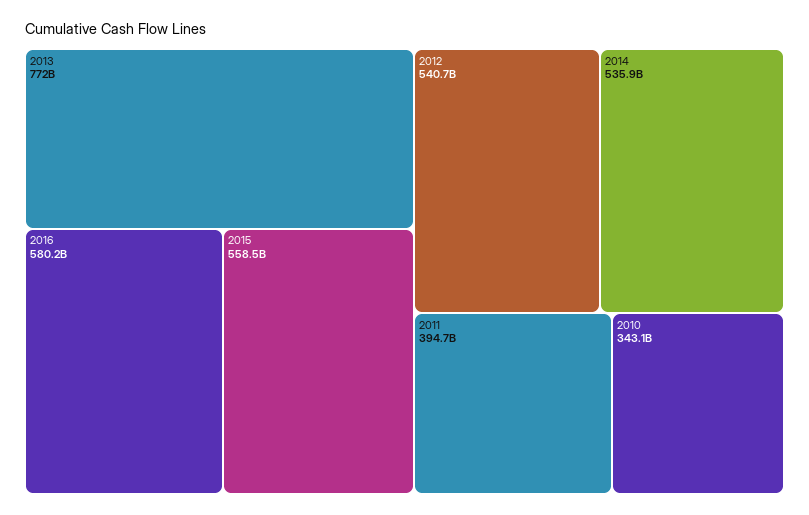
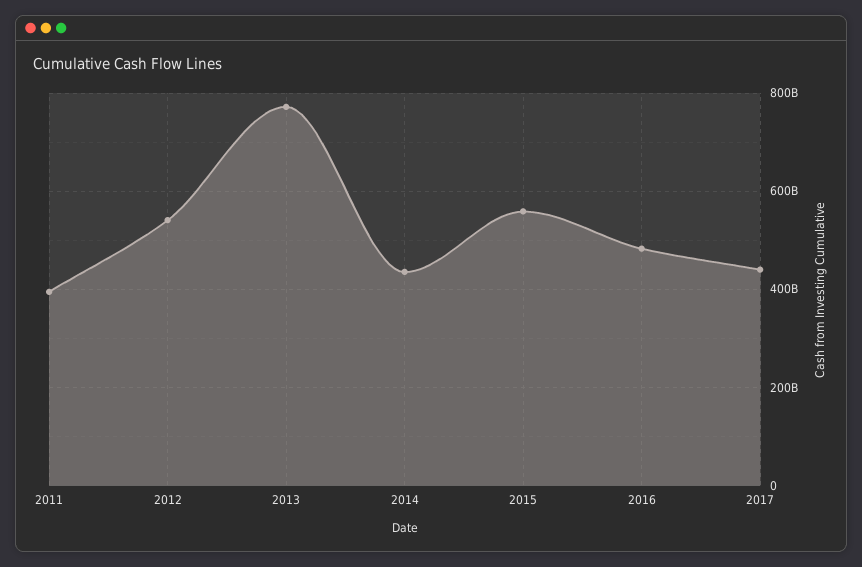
2016: 580200000000 -> 480000000000
2014: 535900000000 -> 440000000000
2010: 343100000000 -> none
2017: none -> 440000000000

